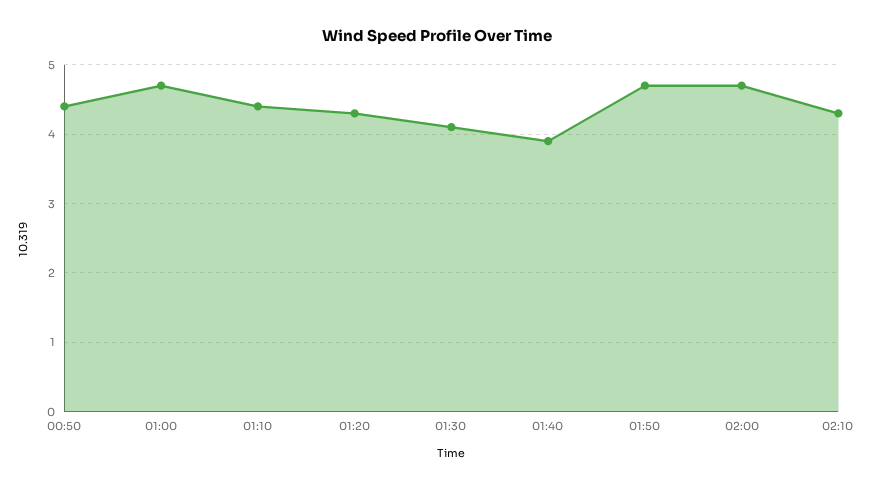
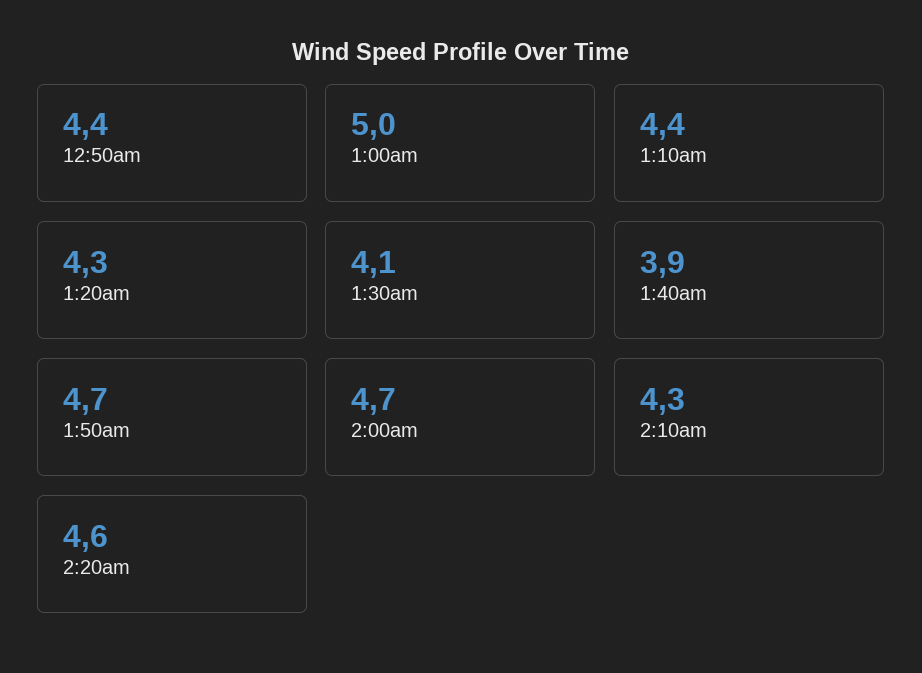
01:00: 4.7 -> 5
2:20am: none -> 4.6

